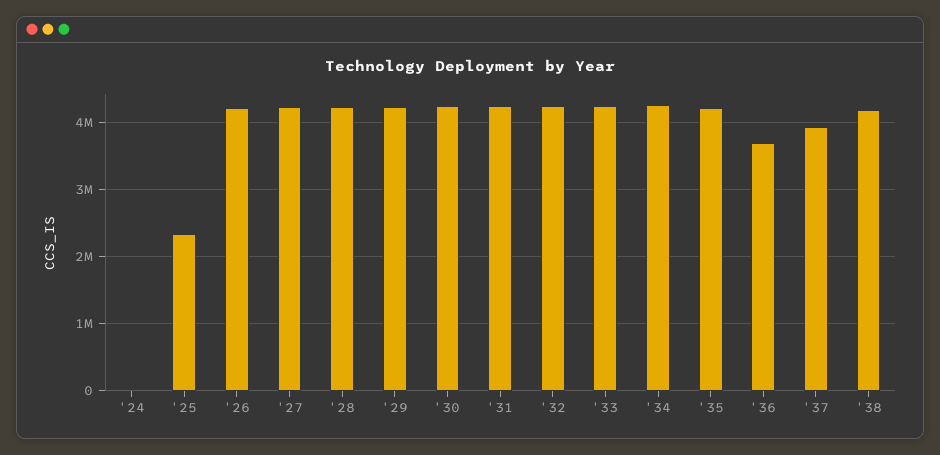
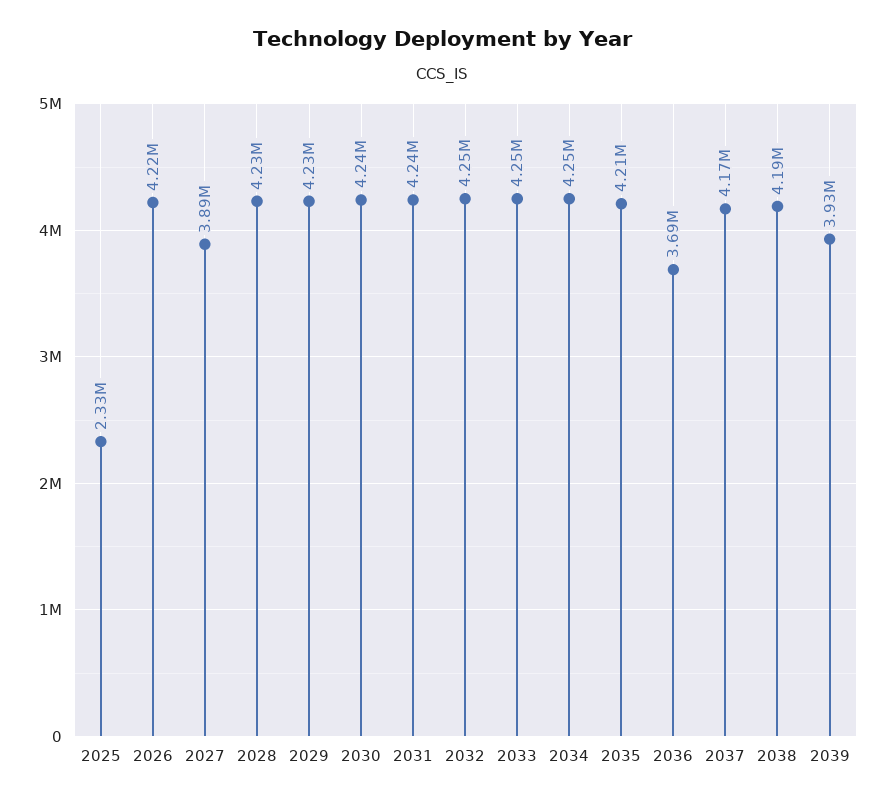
'24: 0 -> none
'27: 4200000 -> 3890000
'37: 3900000 -> 4170000
2039: none -> 3930000

